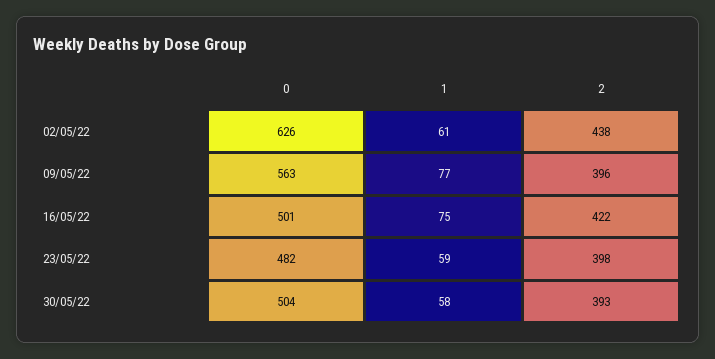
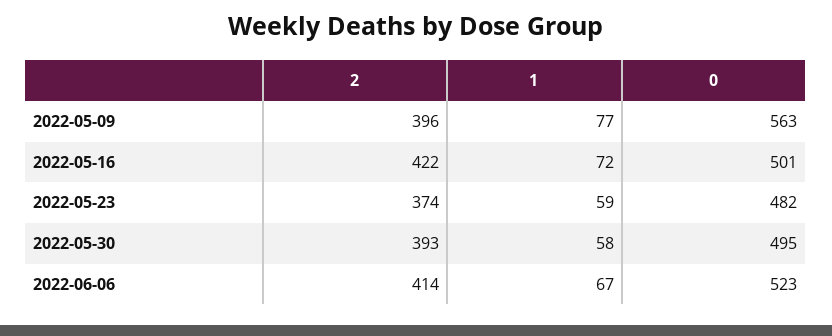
0, 02/05/22: 626 -> none
1, 02/05/22: 61 -> none
2, 02/05/22: 438 -> none
1, 16/05/22: 75 -> 72
2, 23/05/22: 398 -> 374
0, 30/05/22: 504 -> 495
2, 2022-06-06: none -> 414
1, 2022-06-06: none -> 67
0, 2022-06-06: none -> 523

